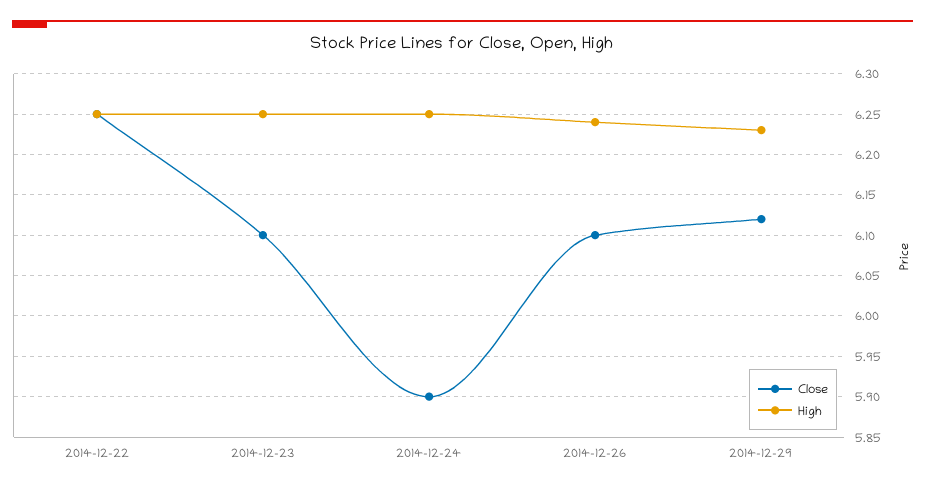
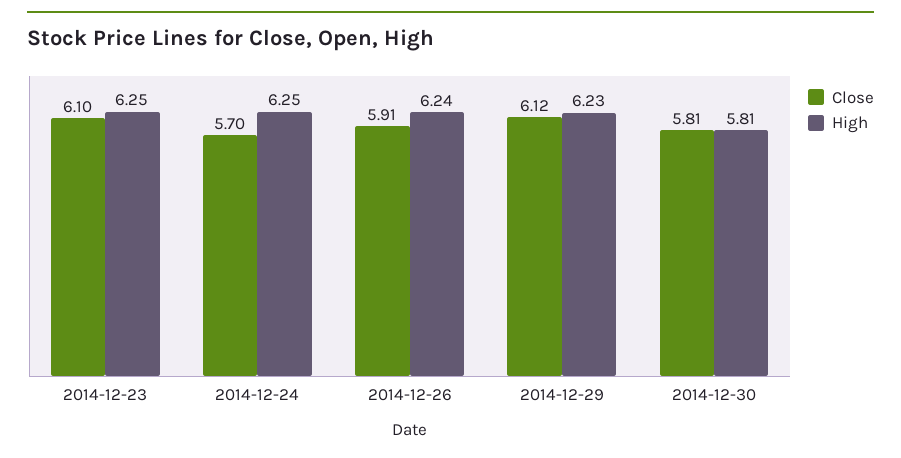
Close, 2014-12-22: 6.25 -> none
High, 2014-12-22: 6.25 -> none
Close, 2014-12-24: 5.9 -> 5.7
Close, 2014-12-26: 6.1 -> 5.91
Close, 2014-12-30: none -> 5.81
High, 2014-12-30: none -> 5.81

